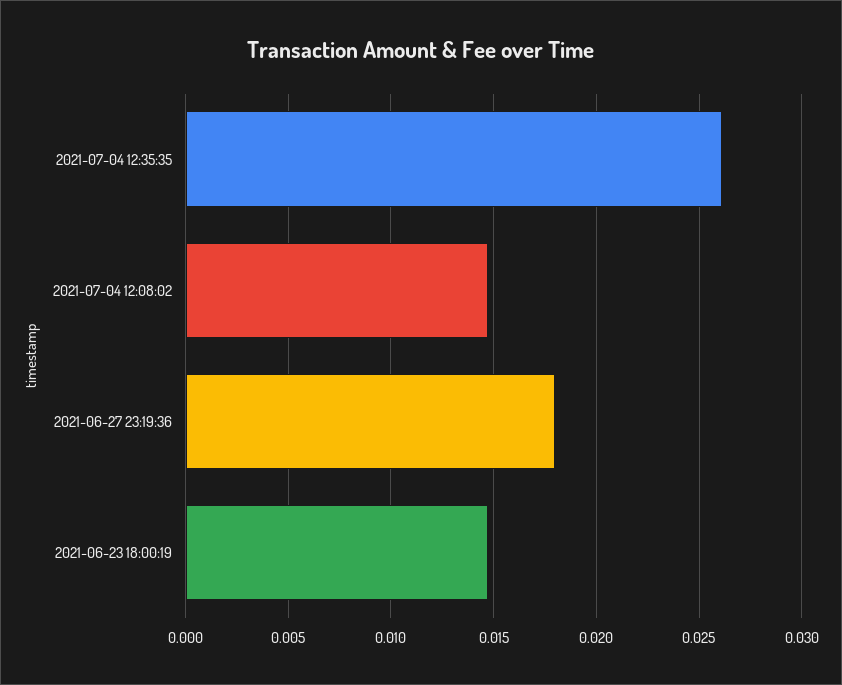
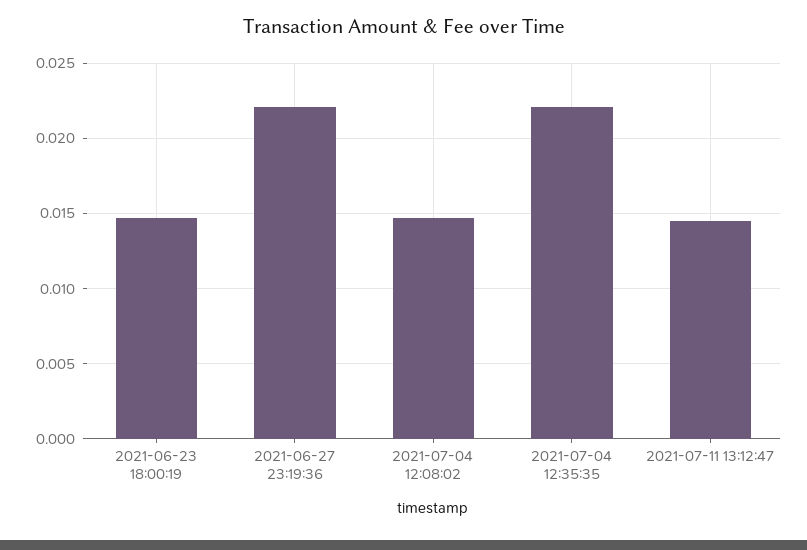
2021-07-04 12:35:35: 0.026 -> 0.022
2021-06-27 23:19:36: 0.018 -> 0.022
2021-07-11 13:12:47: none -> 0.0145

